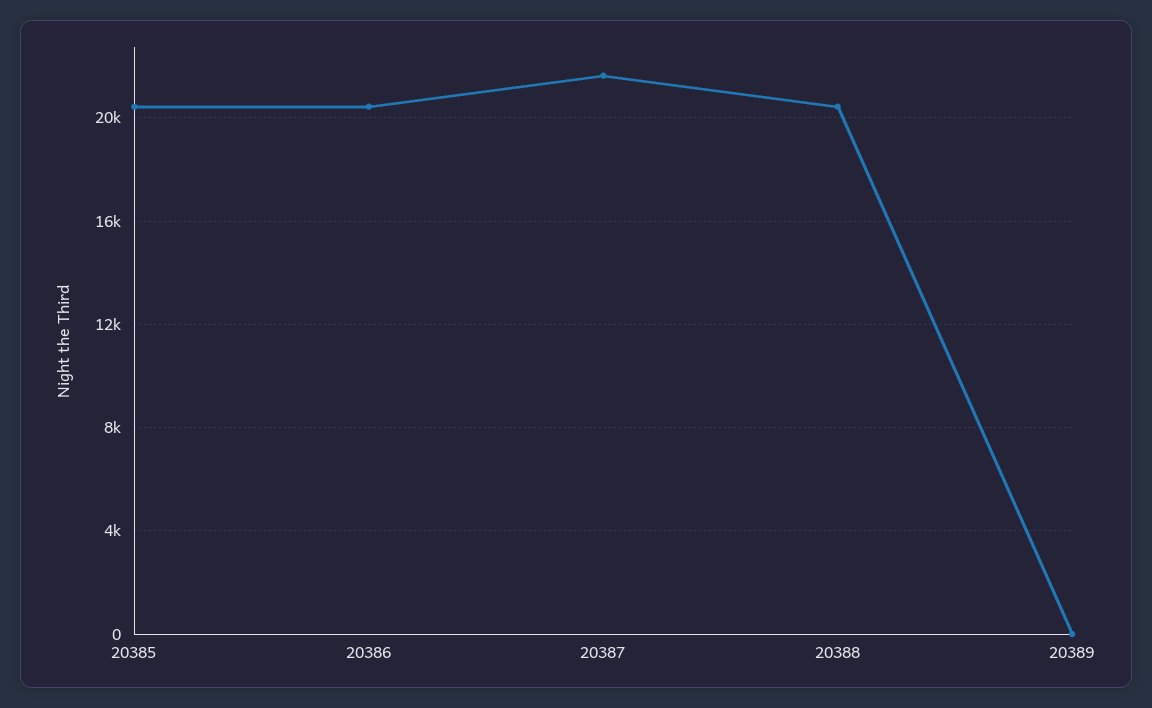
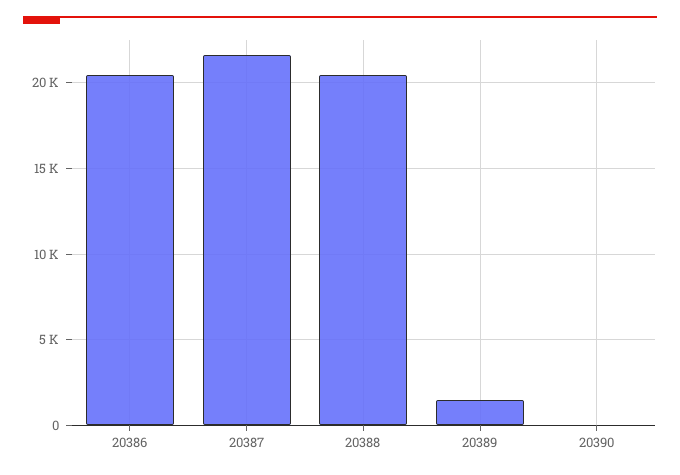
20385: 20500 -> none
20389: 0 -> 1500
20390: none -> 0

